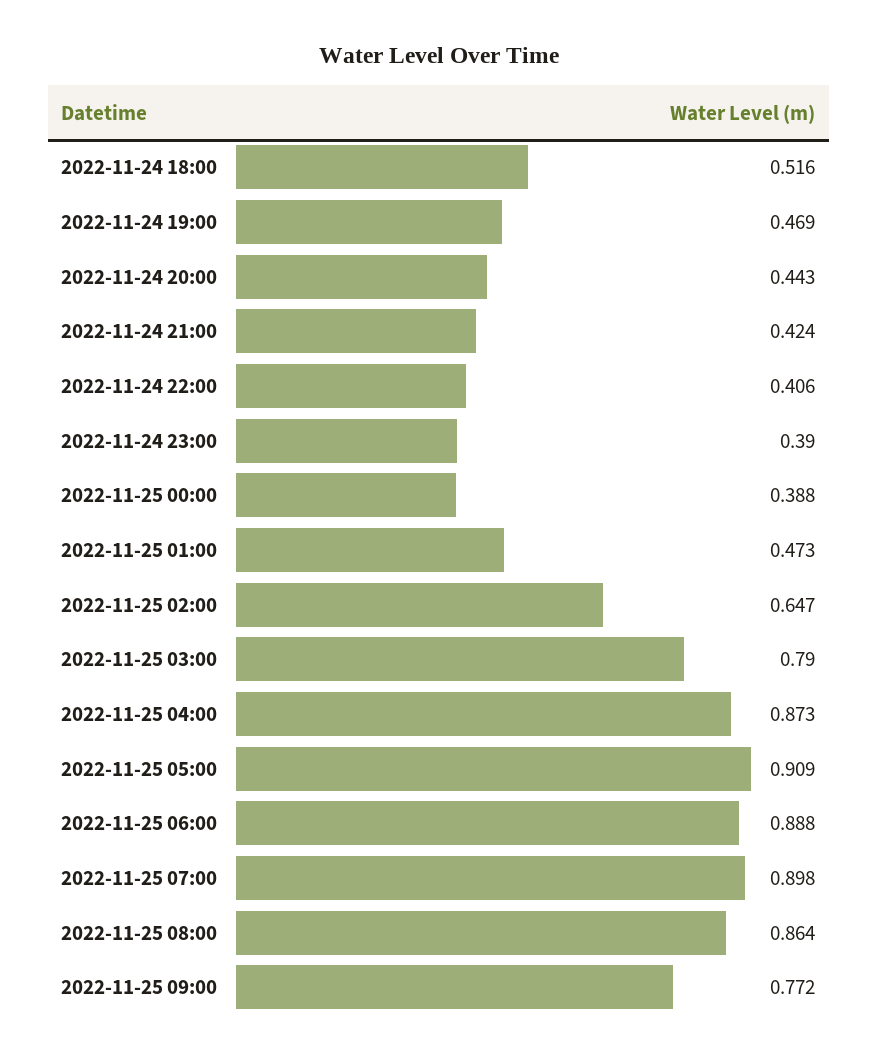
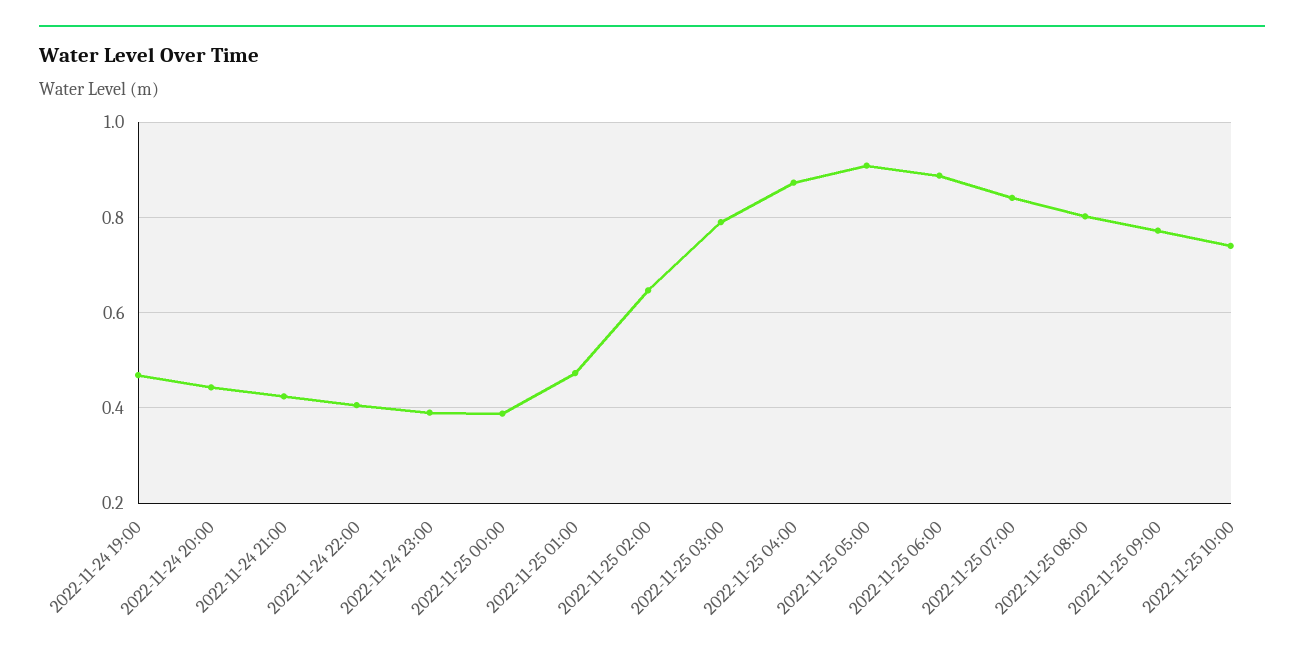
2022-11-24 18:00: 0.516 -> none
2022-11-25 07:00: 0.898 -> 0.84
2022-11-25 08:00: 0.864 -> 0.8
2022-11-25 10:00: none -> 0.74

